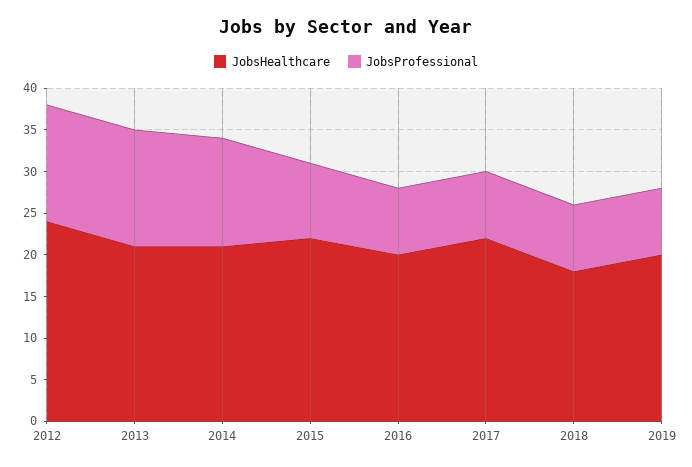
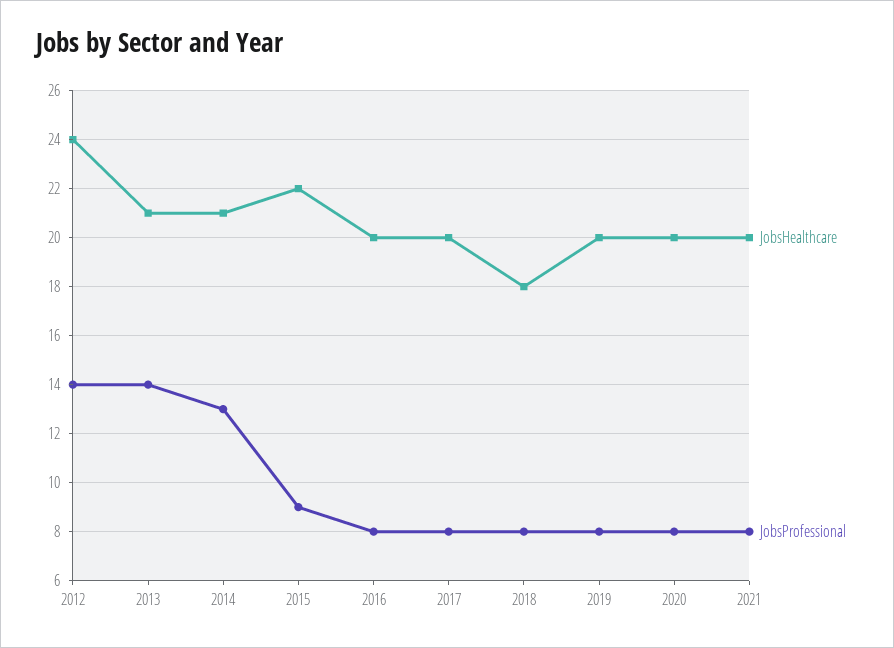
JobsHealthcare, 2017: 22 -> 20
JobsHealthcare, 2020: none -> 20
JobsProfessional, 2020: none -> 8
JobsHealthcare, 2021: none -> 20
JobsProfessional, 2021: none -> 8

